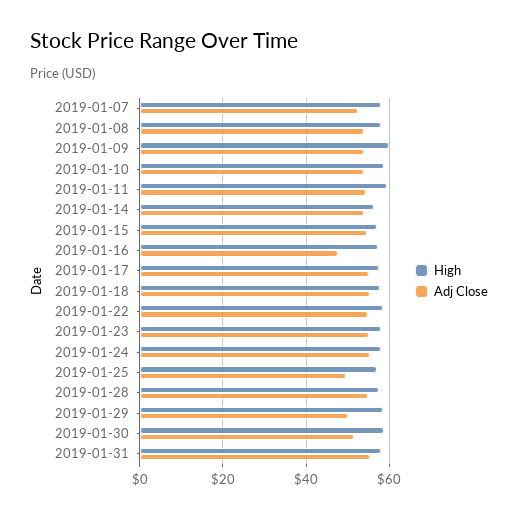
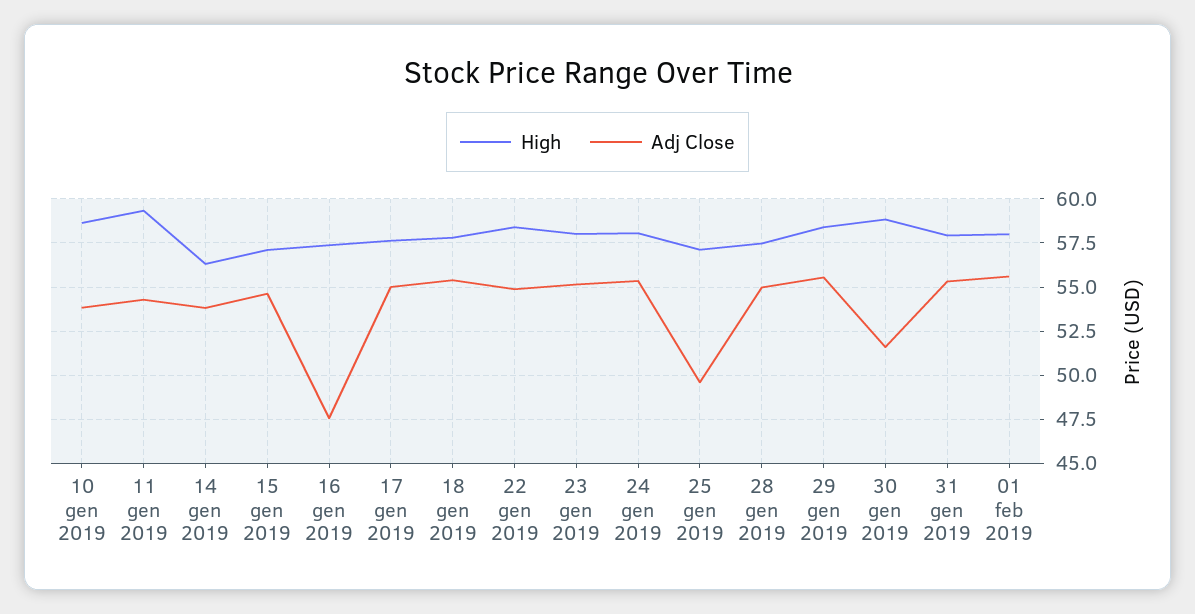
High, 2019-01-07: 58 -> none
Adj Close, 2019-01-07: 52 -> none
High, 2019-01-08: 58 -> none
Adj Close, 2019-01-08: 54 -> none
High, 2019-01-09: 60 -> none
Adj Close, 2019-01-09: 54 -> none
Adj Close, 2019-01-29: 50 -> 55.5
High, 01 feb 2019: none -> 58
Adj Close, 01 feb 2019: none -> 55.5

